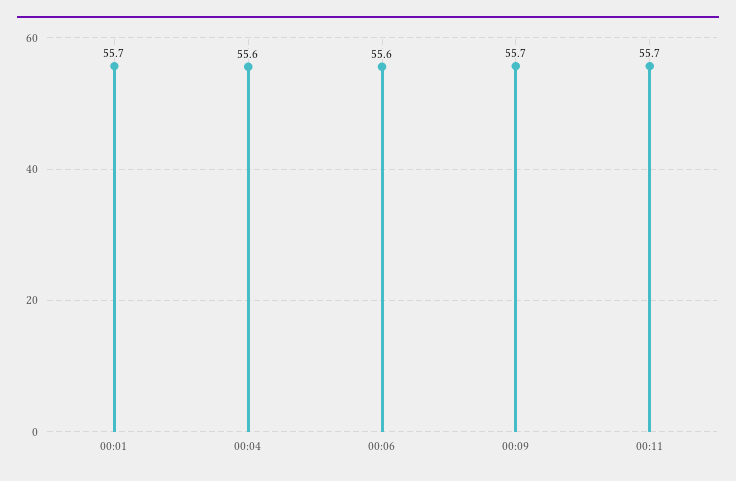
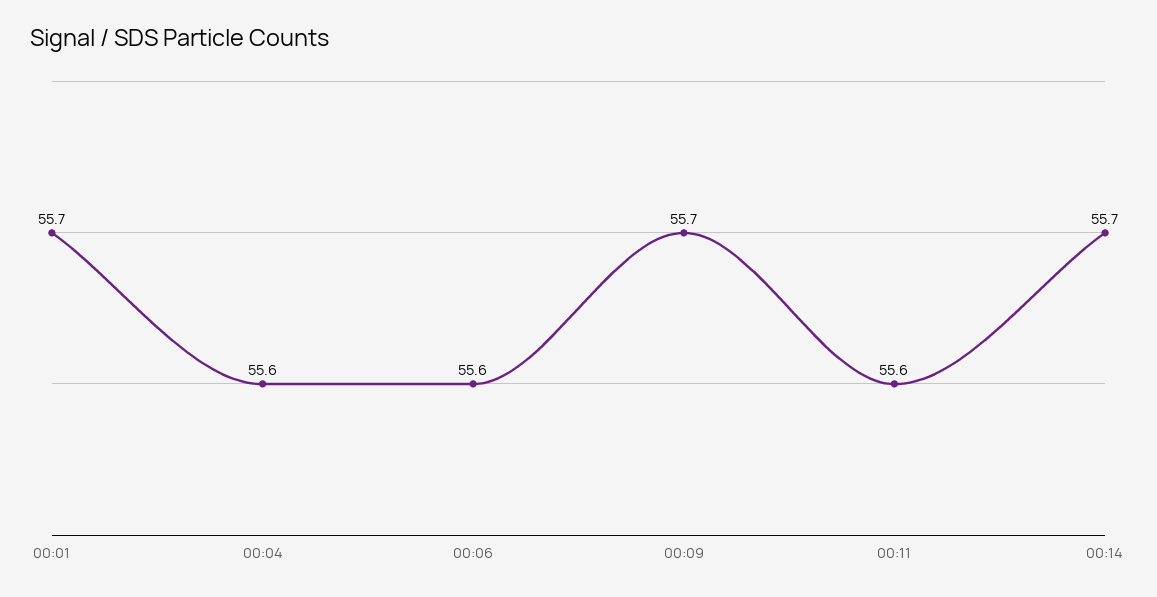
00:11: 55.7 -> 55.6
00:14: none -> 55.7

